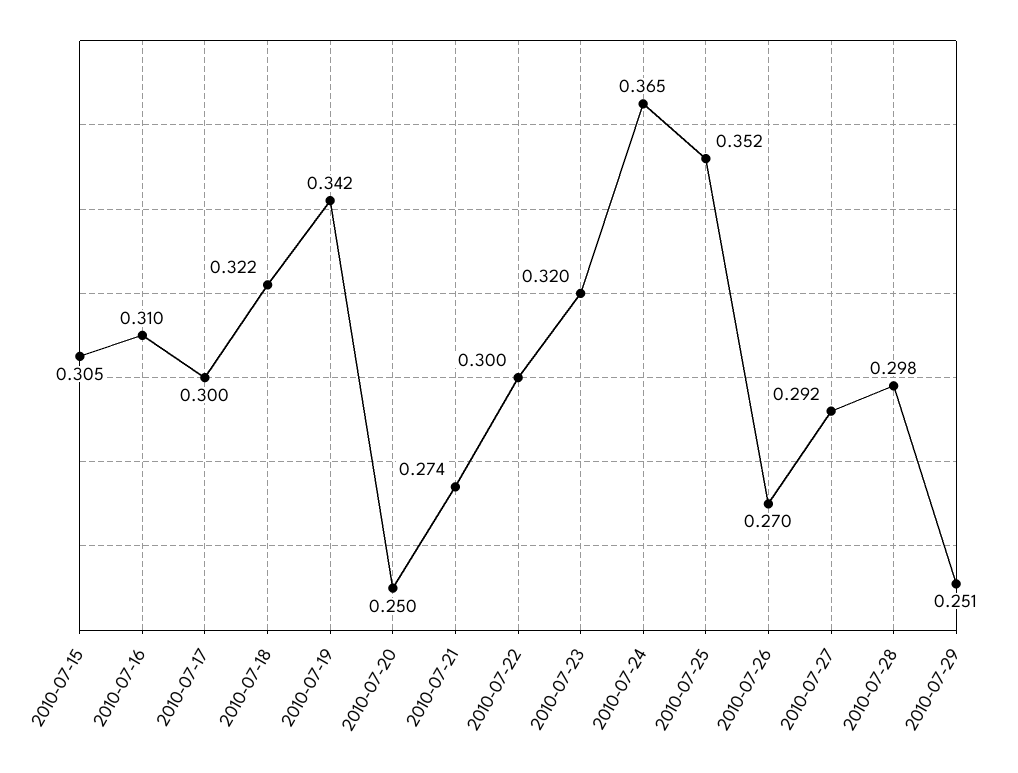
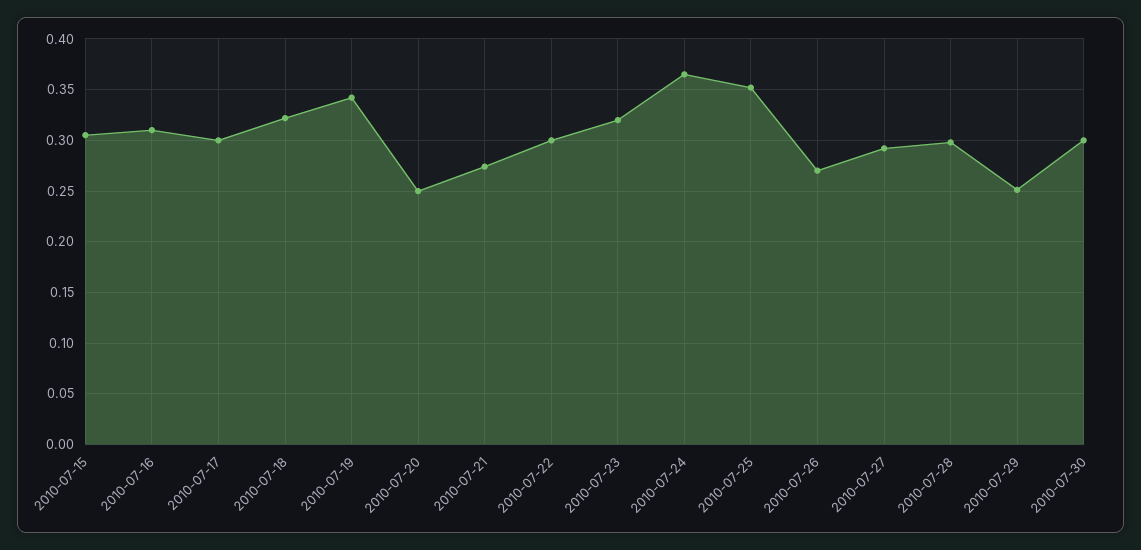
2010-07-30: none -> 0.3

